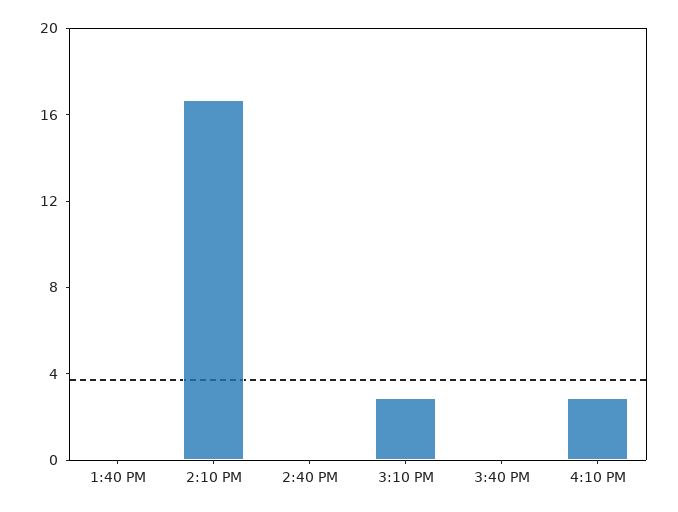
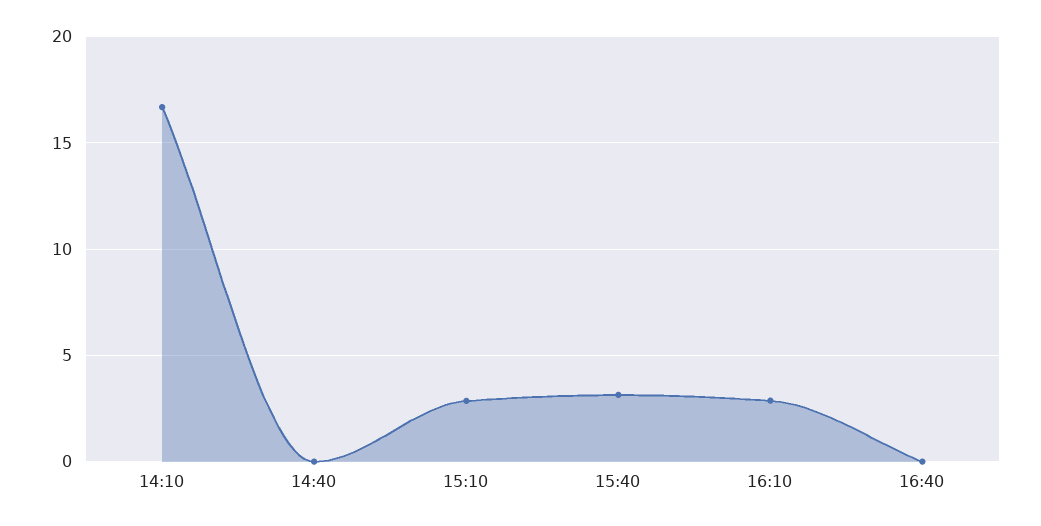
1:40 PM: 0 -> none
3:40 PM: 0 -> 3
16:40: none -> 0

